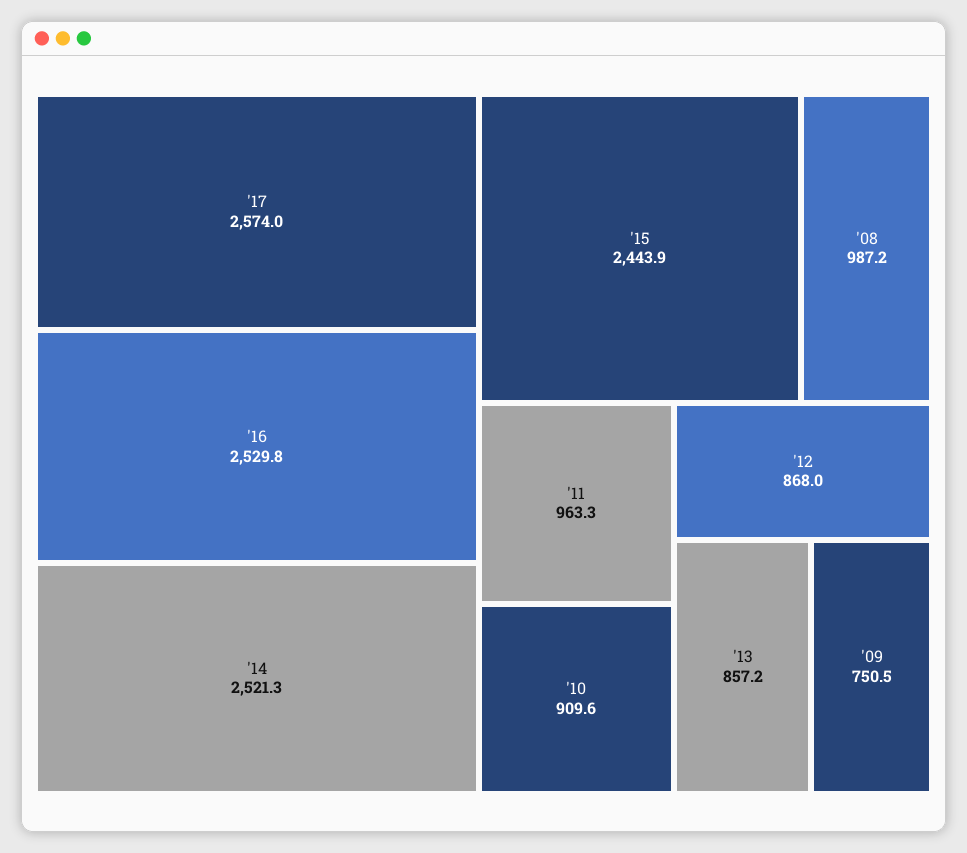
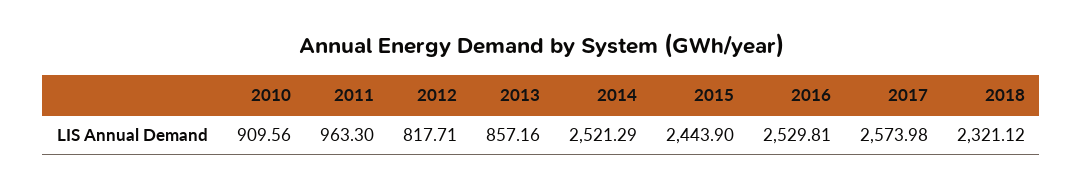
'08: 987.2 -> none
'12: 868 -> 817.71
'09: 750.5 -> none
2018: none -> 2321.12

